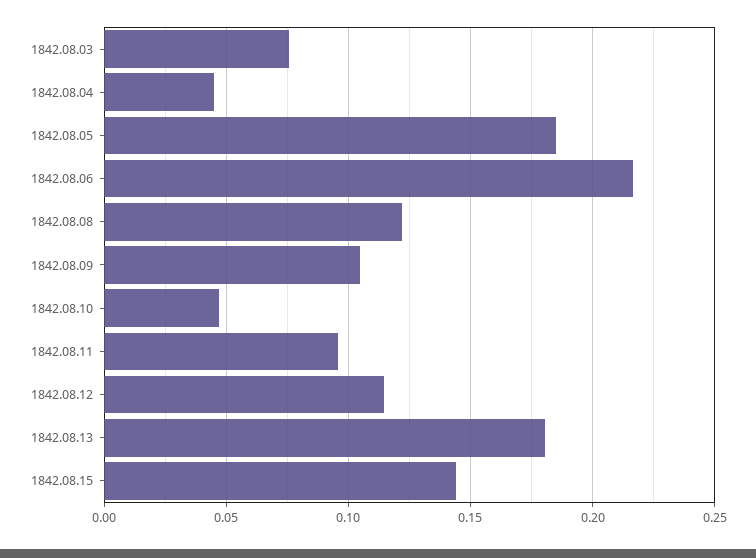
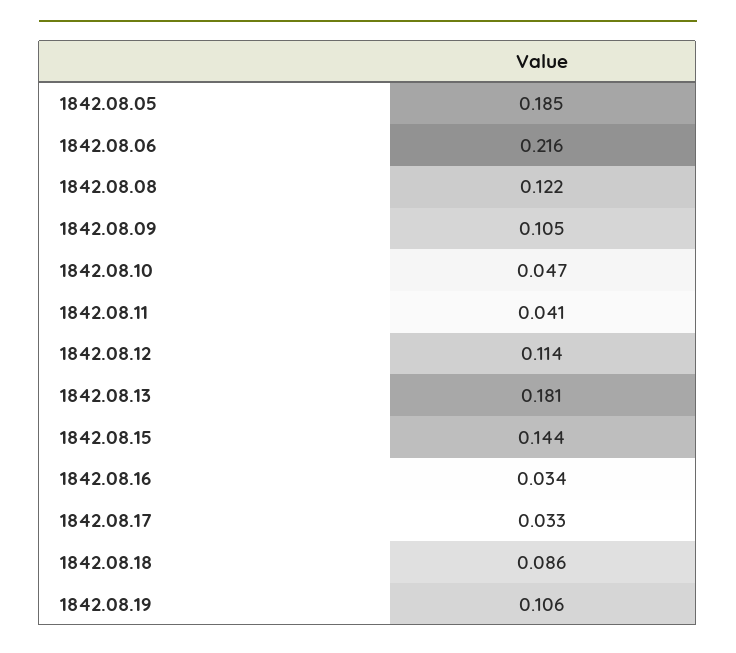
1842.08.03: 0.075 -> none
1842.08.04: 0.045 -> none
1842.08.11: 0.095 -> 0.041
1842.08.16: none -> 0.034
1842.08.17: none -> 0.033
1842.08.18: none -> 0.086
1842.08.19: none -> 0.106

